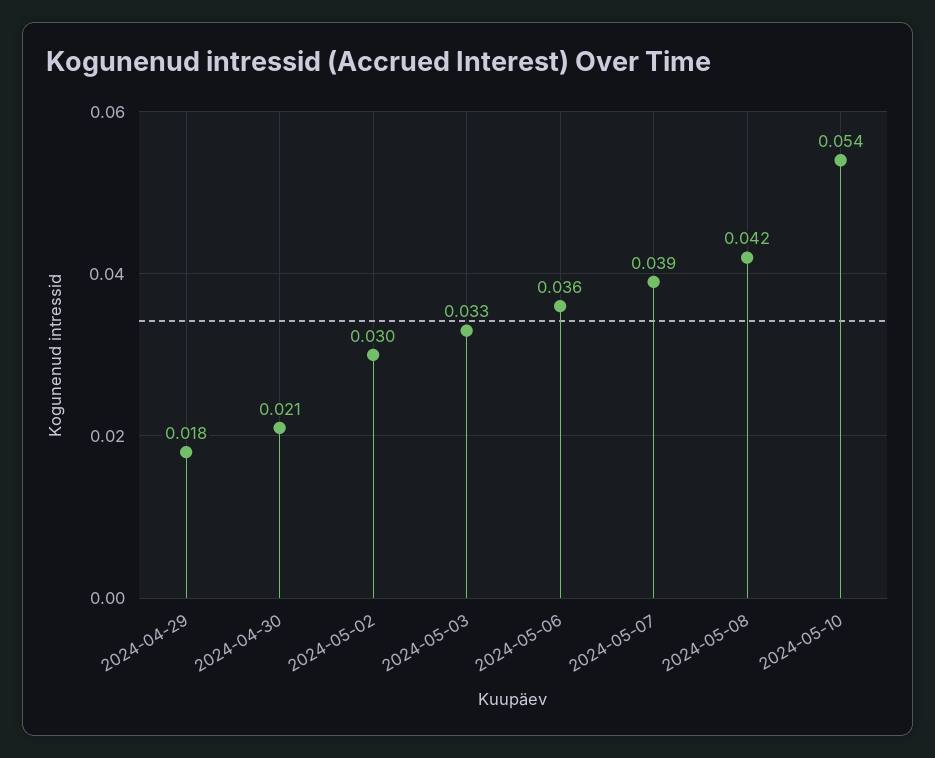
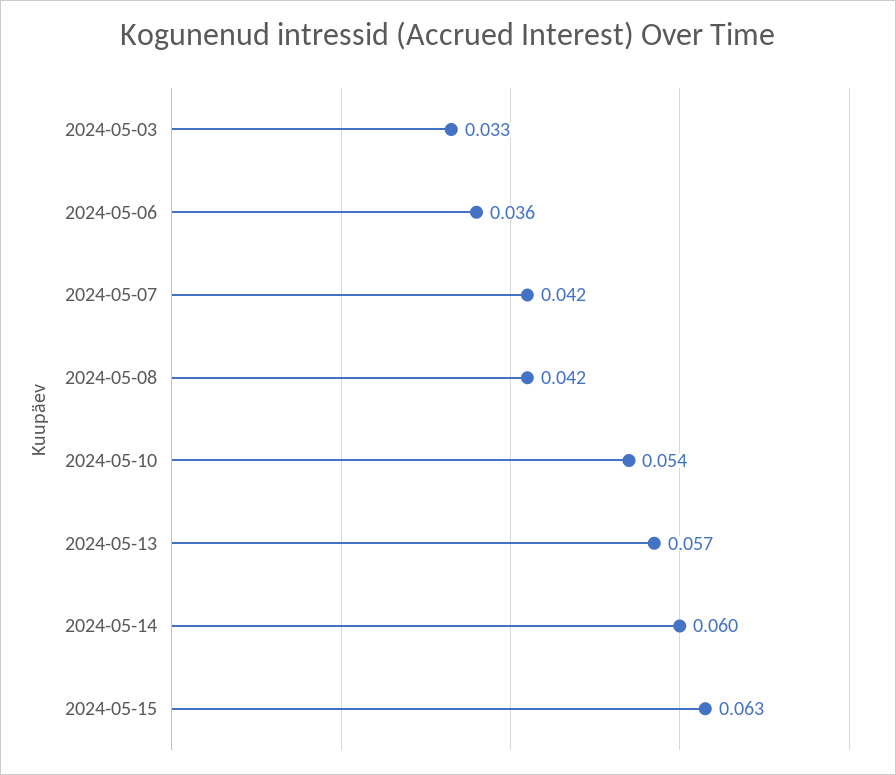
2024-04-29: 0.018 -> none
2024-04-30: 0.021 -> none
2024-05-02: 0.03 -> none
2024-05-07: 0.039 -> 0.042
2024-05-13: none -> 0.057
2024-05-14: none -> 0.06
2024-05-15: none -> 0.063

